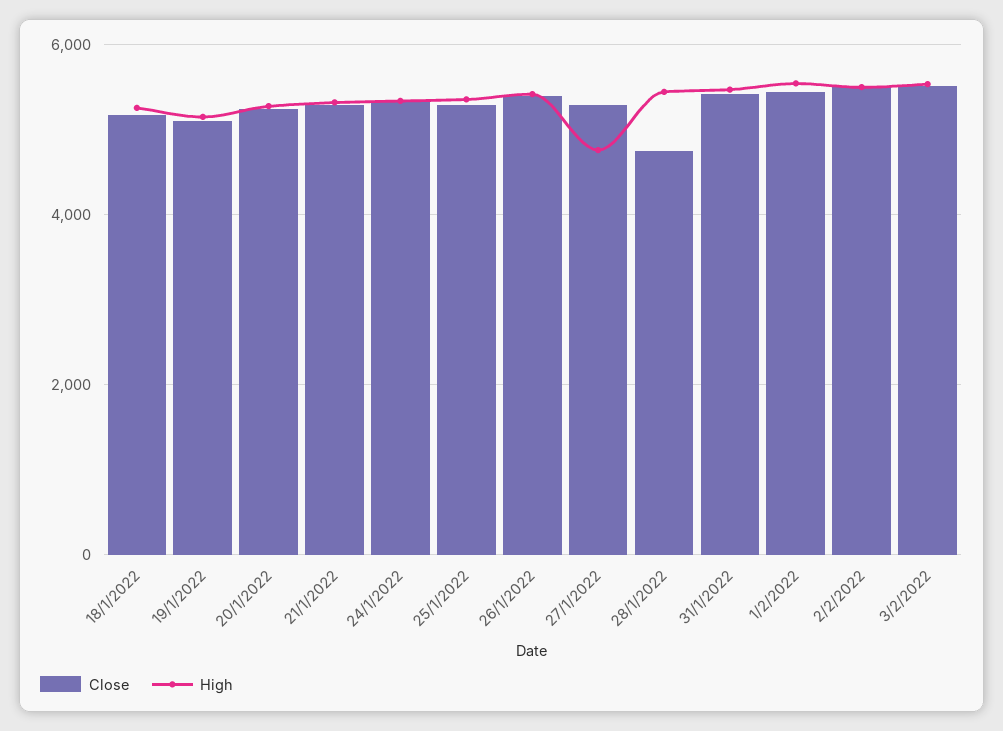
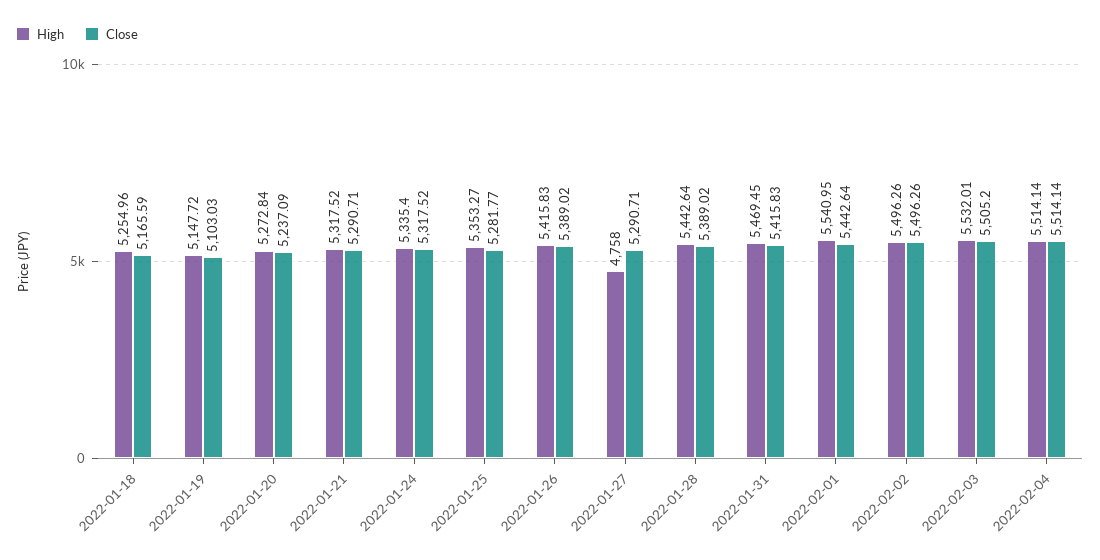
Close, 28/1/2022: 4800 -> 5389.02
High, 2022-02-04: none -> 5514.14
Close, 2022-02-04: none -> 5514.14

